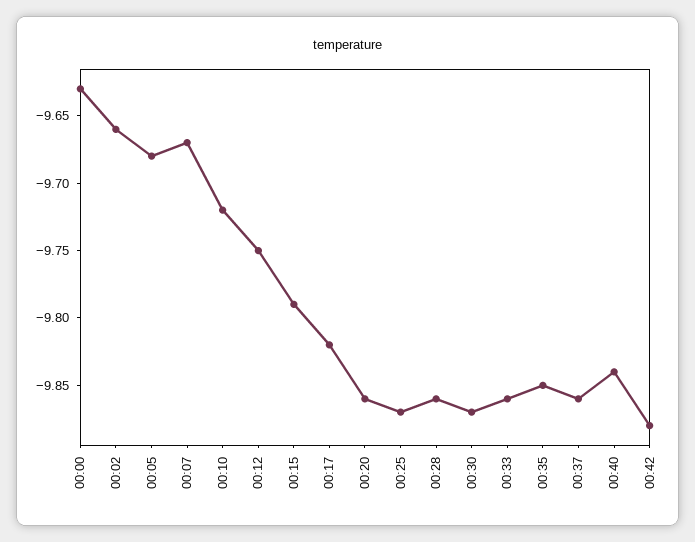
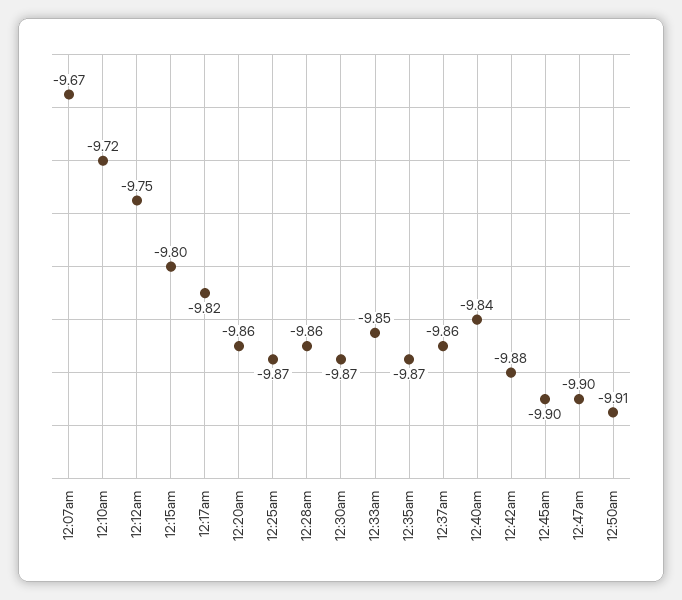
00:00: -9.63 -> none
00:02: -9.66 -> none
00:05: -9.68 -> none
00:15: -9.79 -> -9.8
00:33: -9.86 -> -9.85
00:35: -9.85 -> -9.87
12:45am: none -> -9.9
12:47am: none -> -9.9
12:50am: none -> -9.91

